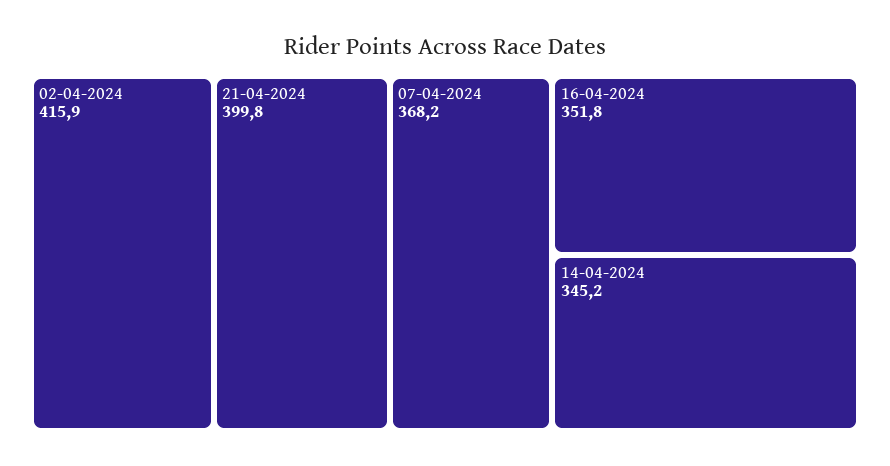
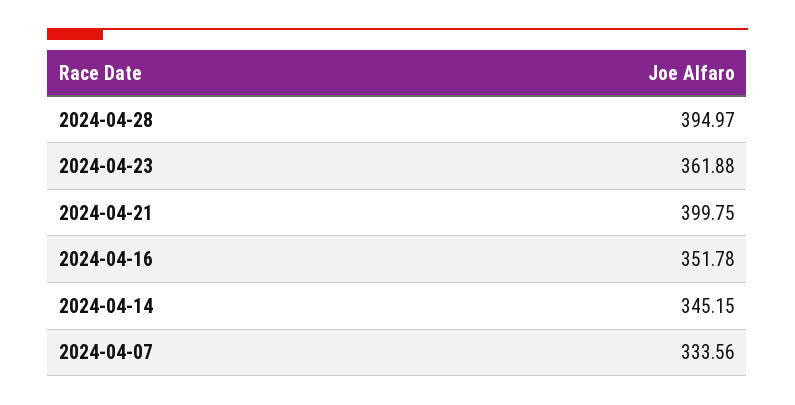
02-04-2024: 415.9 -> none
07-04-2024: 368.2 -> 333.56
2024-04-28: none -> 394.97
2024-04-23: none -> 361.88

